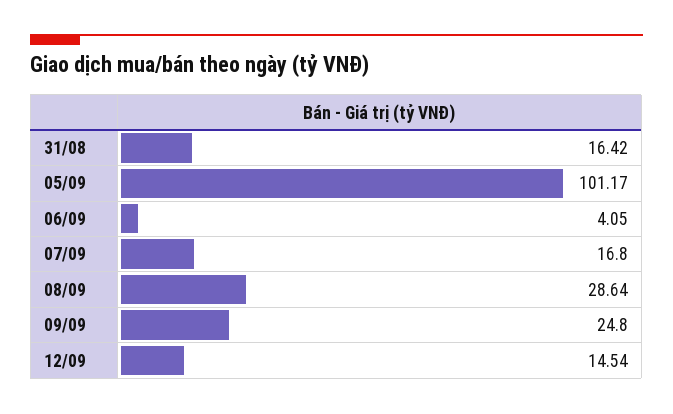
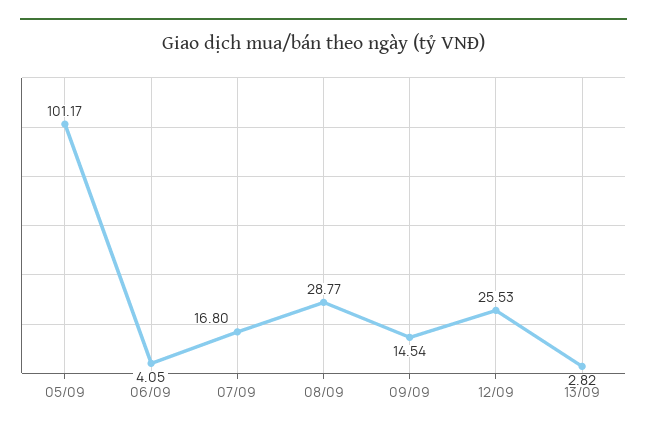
31/08: 16.42 -> none
08/09: 28.64 -> 28.77
09/09: 24.8 -> 14.54
12/09: 14.54 -> 25.53
13/09: none -> 2.82

